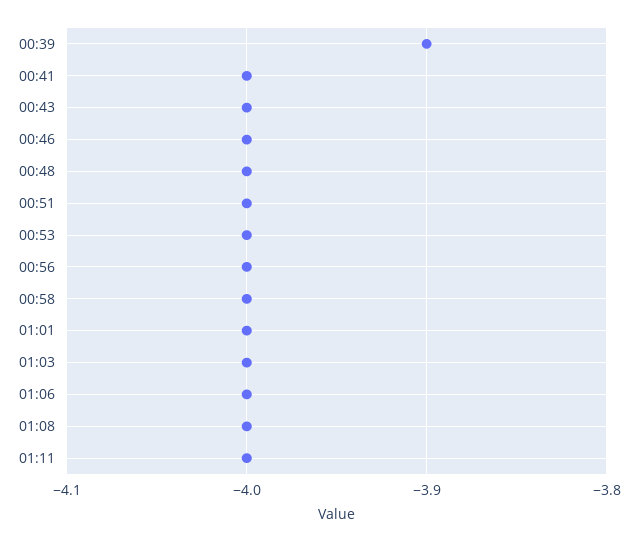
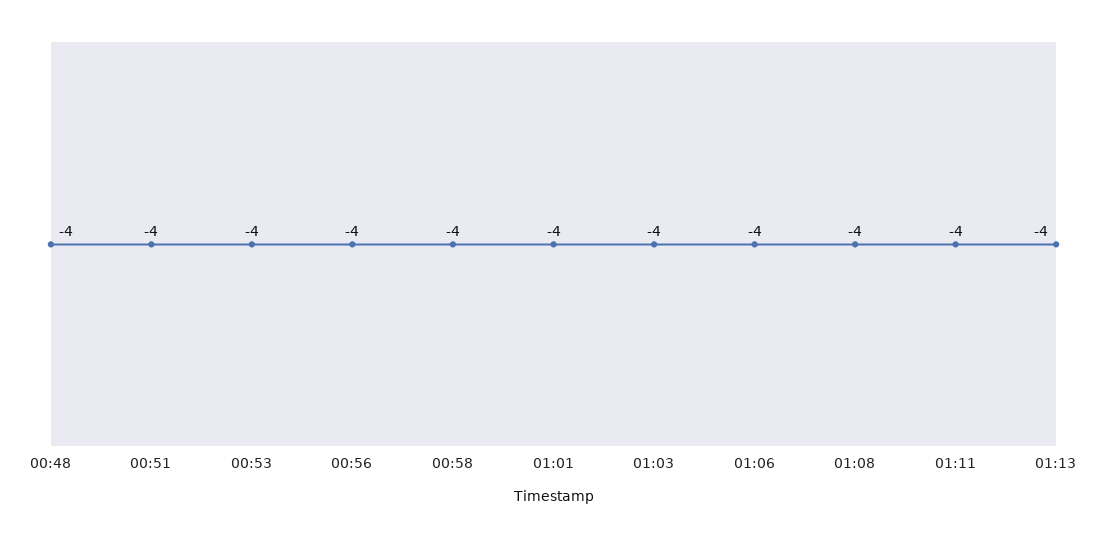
00:39: -3.9 -> none
00:41: -4 -> none
00:43: -4 -> none
00:46: -4 -> none
01:13: none -> -4

